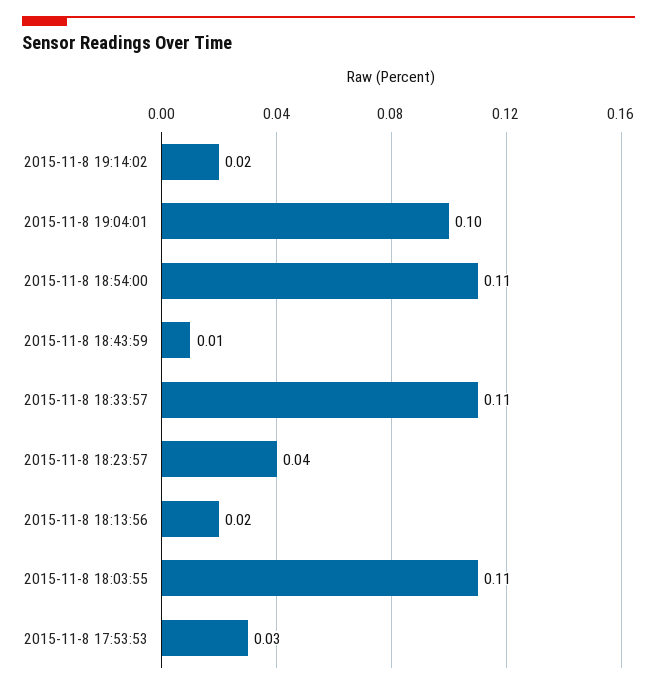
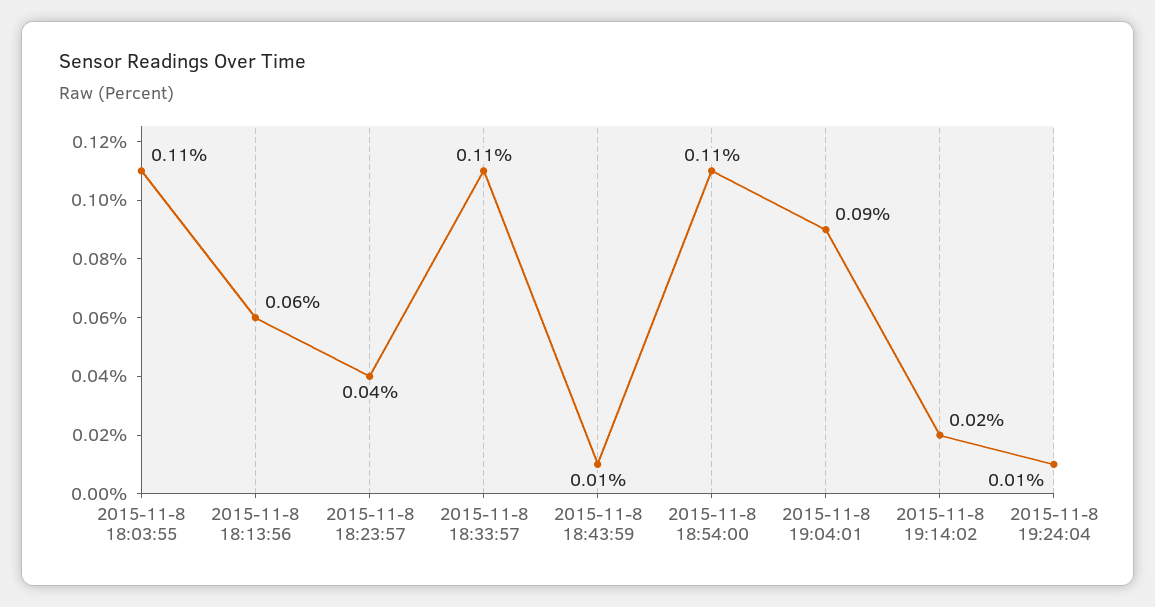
2015-11-8 19:04:01: 0.1 -> 0.09
2015-11-8 18:13:56: 0.02 -> 0.06
2015-11-8 17:53:53: 0.03 -> none
2015-11-8 19:24:04: none -> 0.01

